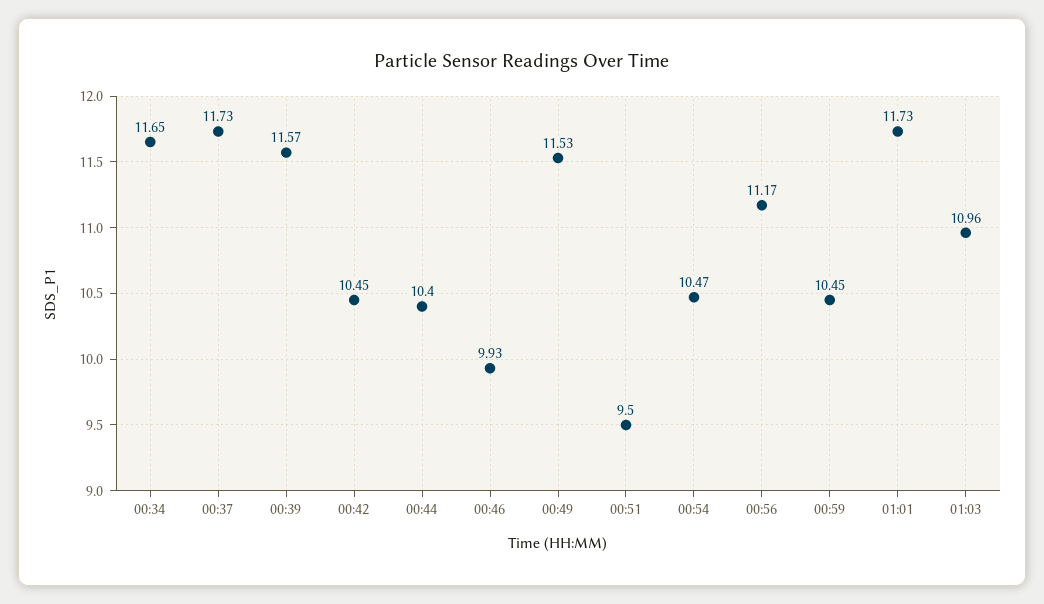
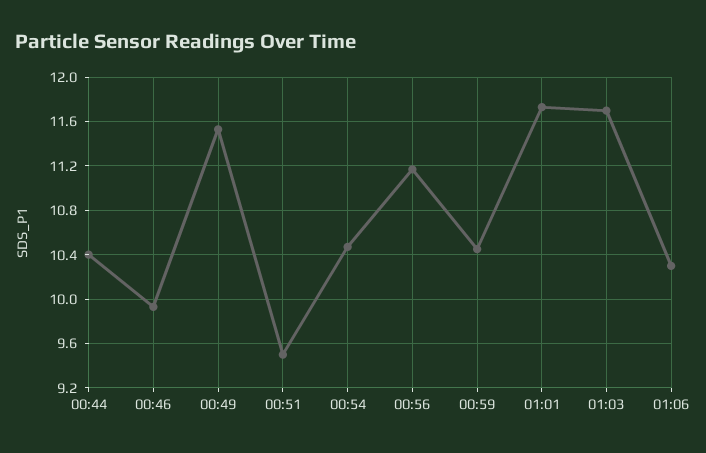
00:34: 11.65 -> none
00:37: 11.73 -> none
00:39: 11.57 -> none
00:42: 10.45 -> none
01:03: 10.96 -> 11.7
01:06: none -> 10.3

